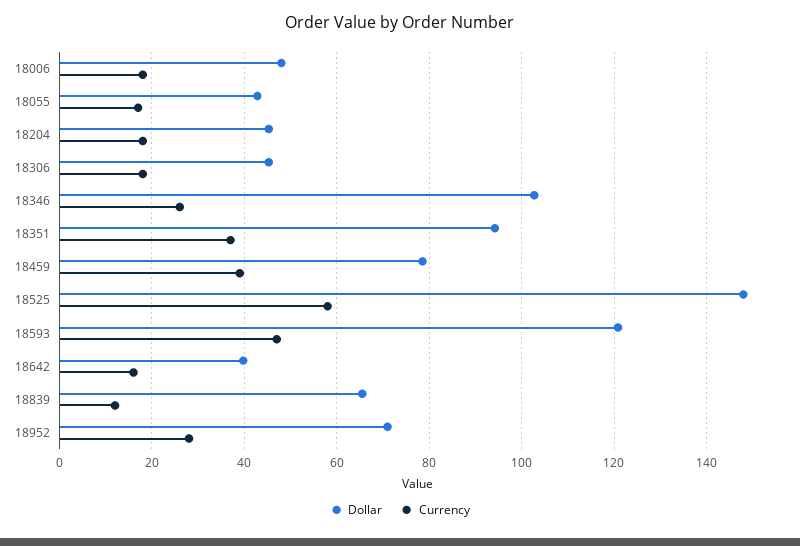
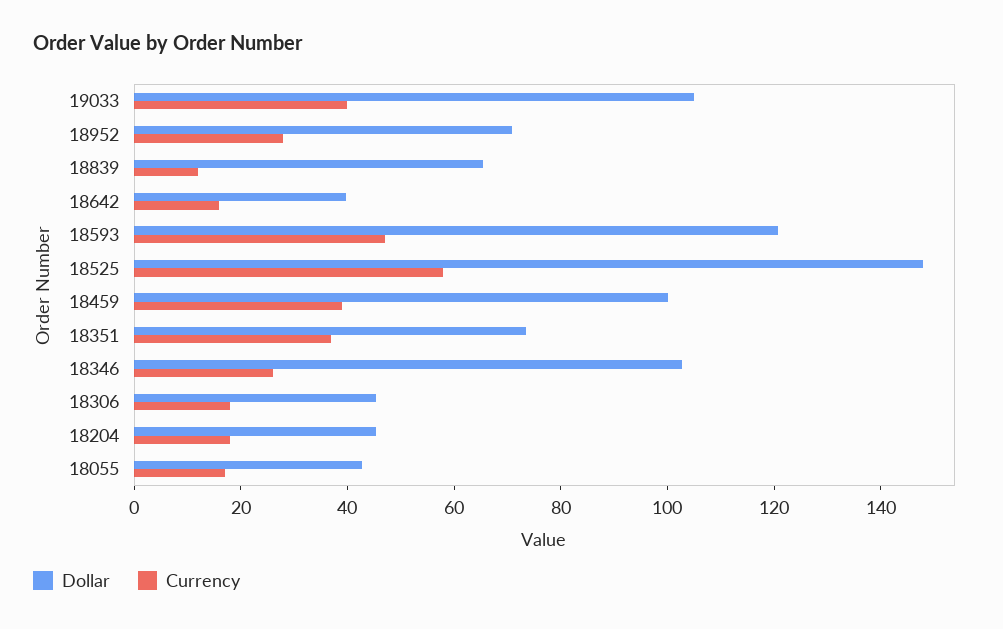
Dollar, 18006: 48 -> none
Currency, 18006: 18 -> none
Dollar, 18351: 94 -> 75
Dollar, 18459: 78 -> 100
Dollar, 19033: none -> 105
Currency, 19033: none -> 40

